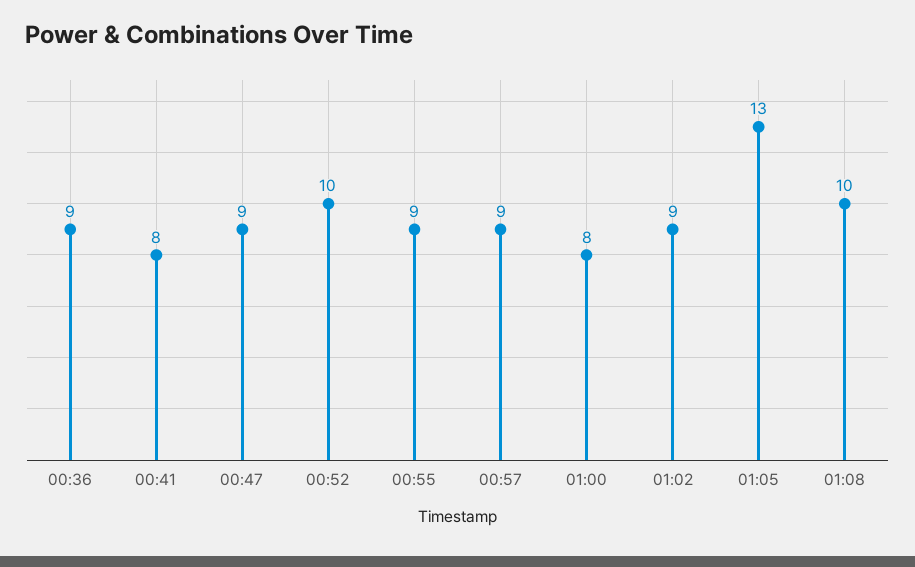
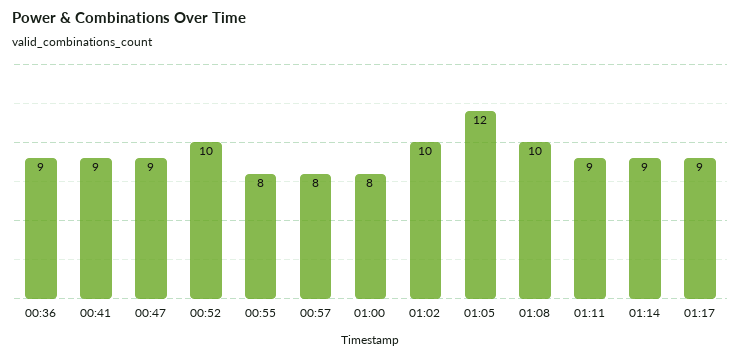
00:41: 8 -> 9
00:55: 9 -> 8
00:57: 9 -> 8
01:02: 9 -> 10
01:05: 13 -> 12
01:11: none -> 9
01:14: none -> 9
01:17: none -> 9

